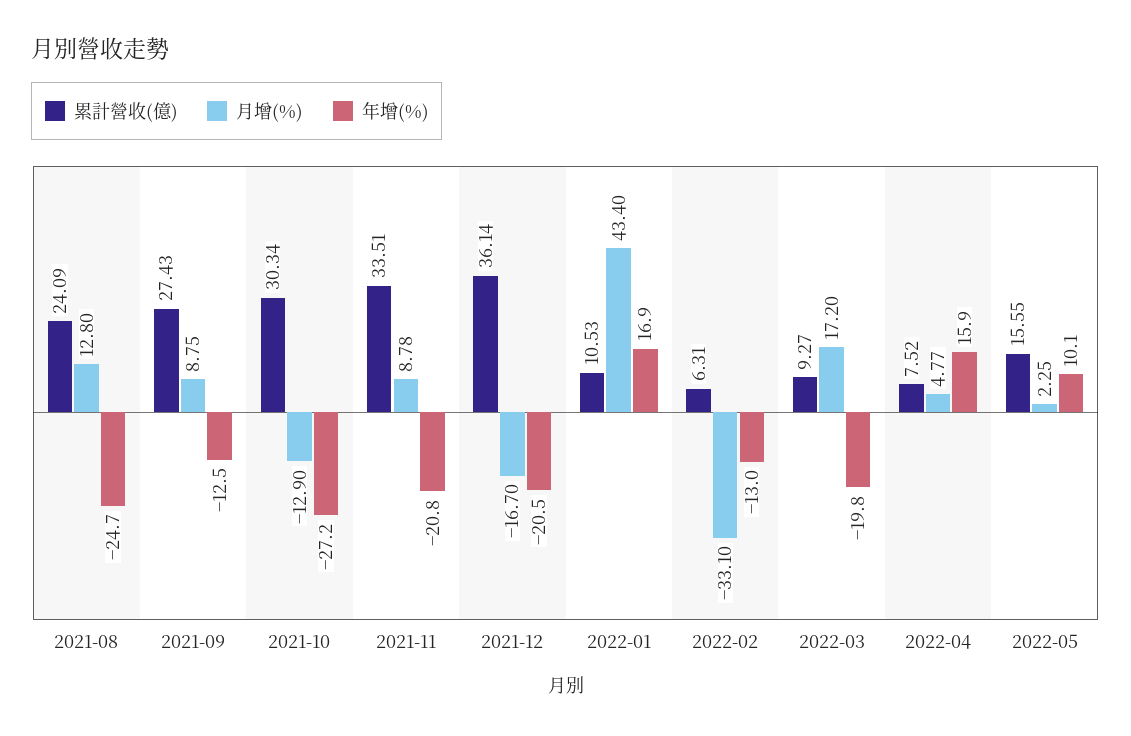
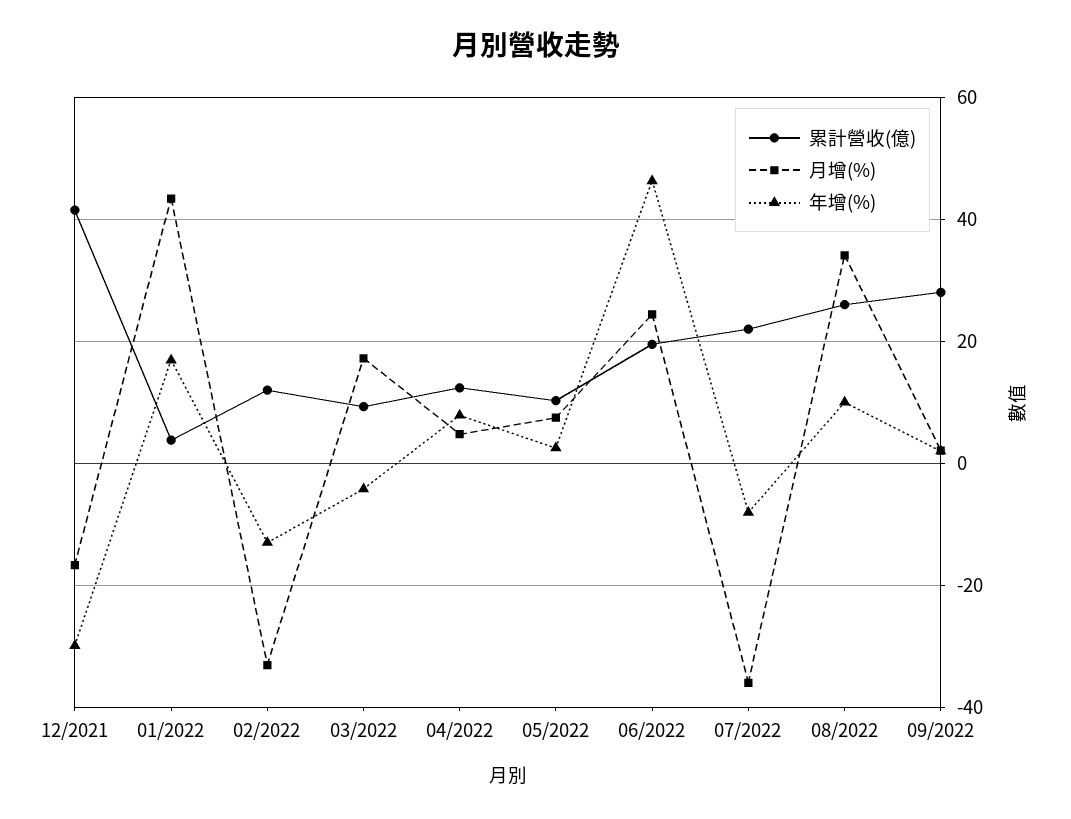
累計營收(億), 2021-08: 24.09 -> none
月增(%), 2021-08: 12.8 -> none
年增(%), 2021-08: -24.7 -> none
累計營收(億), 2021-09: 27.43 -> none
月增(%), 2021-09: 8.75 -> none
年增(%), 2021-09: -12.5 -> none
累計營收(億), 2021-10: 30.34 -> none
月增(%), 2021-10: -12.9 -> none
年增(%), 2021-10: -27.2 -> none
累計營收(億), 2021-11: 33.51 -> none
月增(%), 2021-11: 8.78 -> none
年增(%), 2021-11: -20.8 -> none
累計營收(億), 2021-12: 36.14 -> 42
年增(%), 2021-12: -20.5 -> -30
累計營收(億), 2022-01: 10.53 -> 4
累計營收(億), 2022-02: 6.31 -> 12
年增(%), 2022-03: -19.8 -> -4
累計營收(億), 2022-04: 7.52 -> 12
年增(%), 2022-04: 15.9 -> 8
累計營收(億), 2022-05: 15.55 -> 10
月增(%), 2022-05: 2.25 -> 8
年增(%), 2022-05: 10.1 -> 2
累計營收(億), 06/2022: none -> 20
月增(%), 06/2022: none -> 24
年增(%), 06/2022: none -> 46
累計營收(億), 07/2022: none -> 22
月增(%), 07/2022: none -> -36
年增(%), 07/2022: none -> -8
累計營收(億), 08/2022: none -> 26
月增(%), 08/2022: none -> 34
年增(%), 08/2022: none -> 10
累計營收(億), 09/2022: none -> 28
月增(%), 09/2022: none -> 2
年增(%), 09/2022: none -> 2

